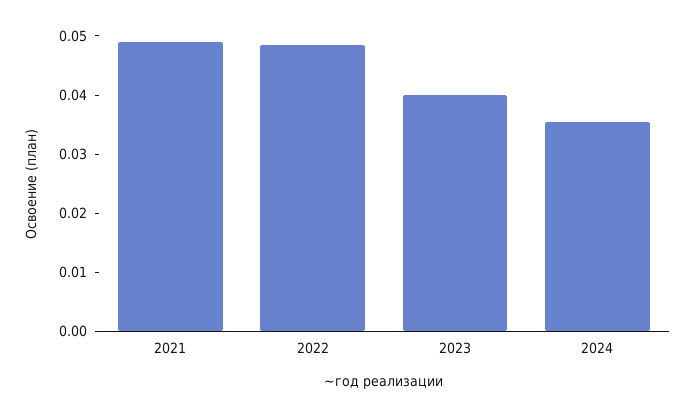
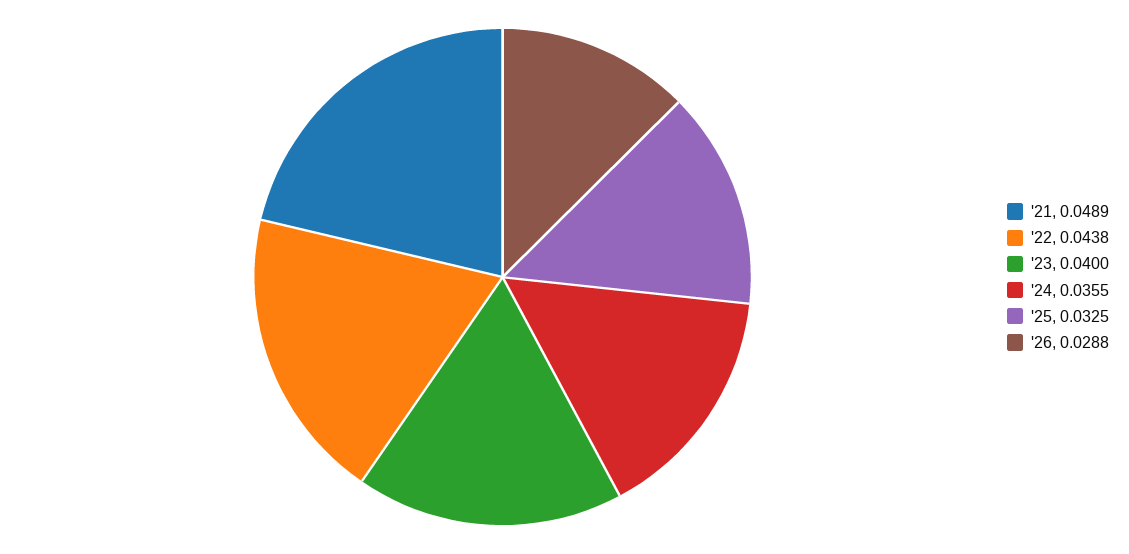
2022: 0.048 -> 0.0438
'25: none -> 0.0325
'26: none -> 0.0288

